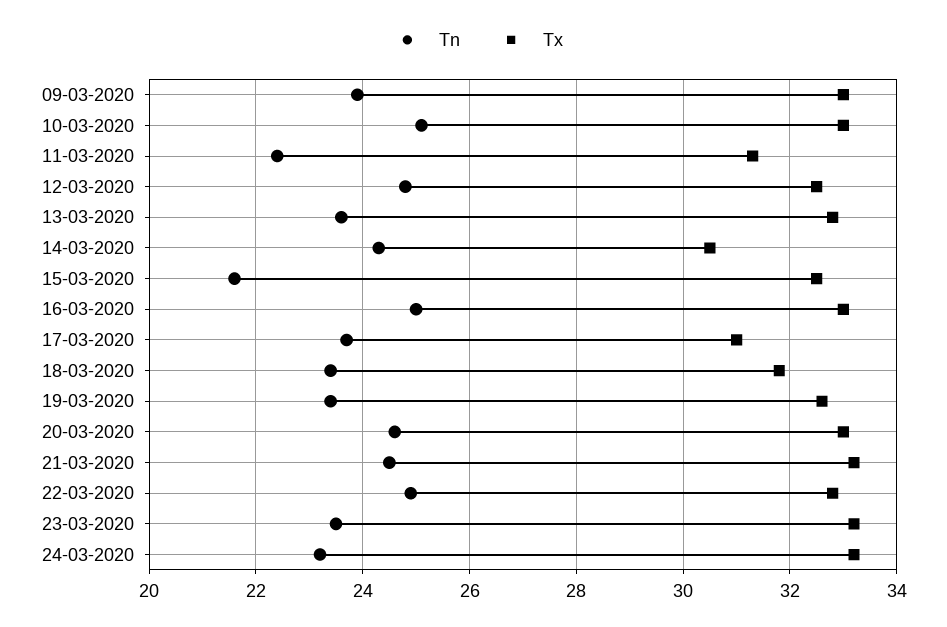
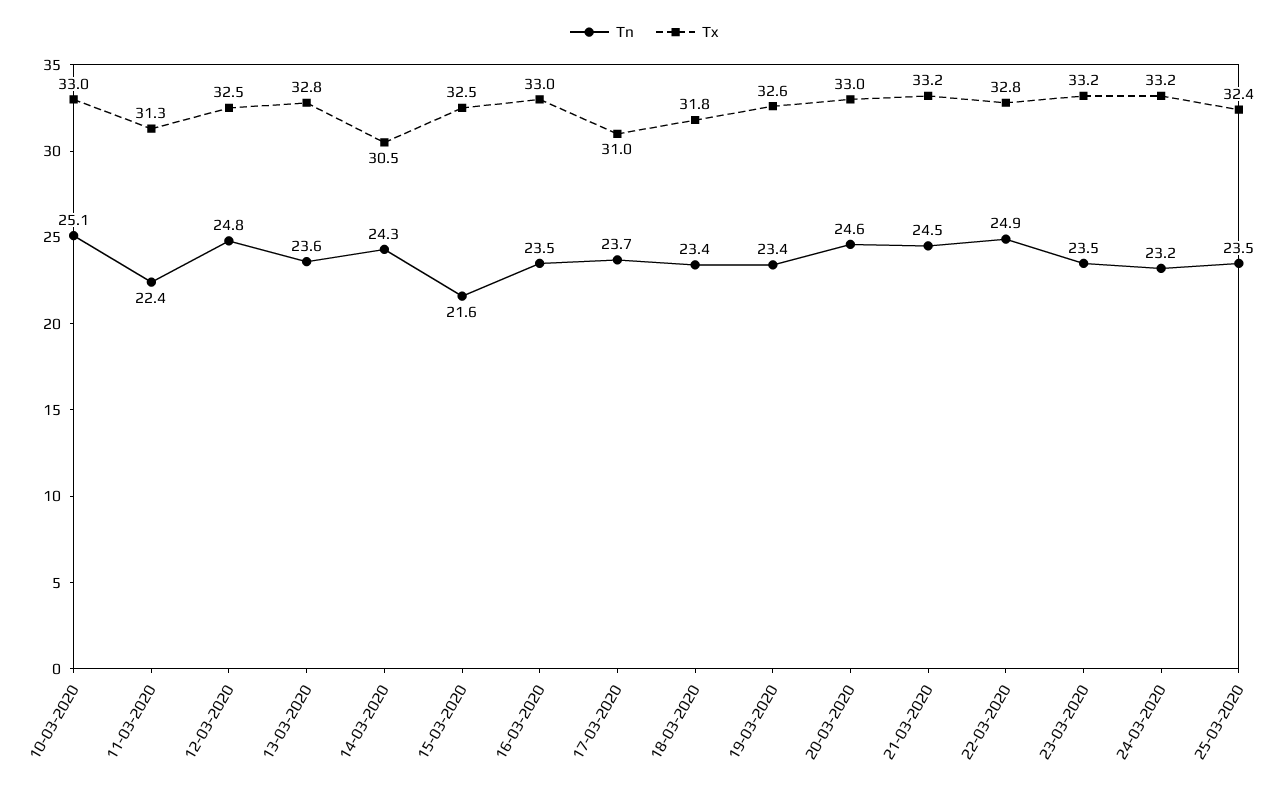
Tn, 09-03-2020: 24 -> none
Tx, 09-03-2020: 33 -> none
Tn, 16-03-2020: 25 -> 23.5
Tn, 25-03-2020: none -> 23.5
Tx, 25-03-2020: none -> 32.4

